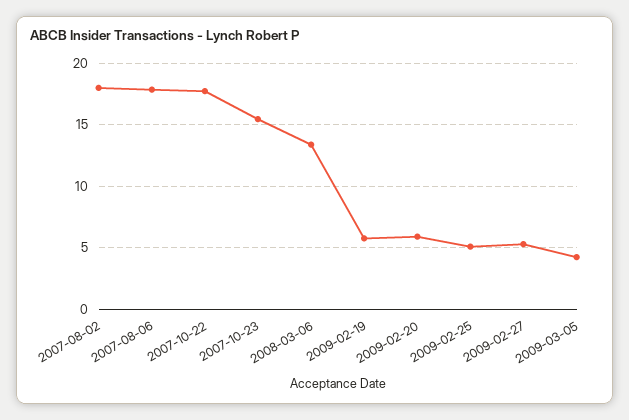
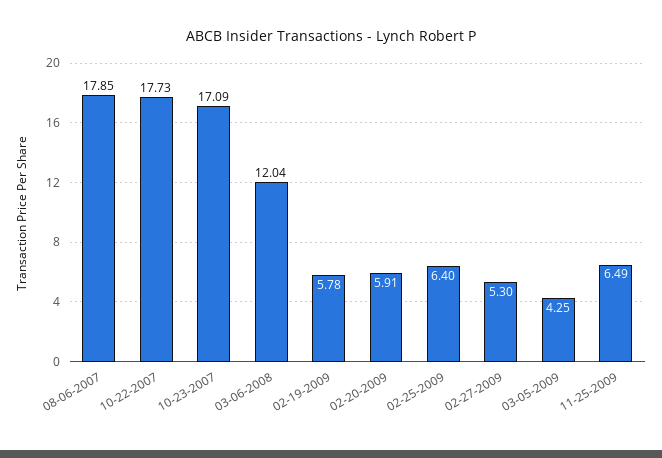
2007-08-02: 18 -> none
2007-10-23: 15.5 -> 17.09
2008-03-06: 13.5 -> 12.04
2009-02-25: 5 -> 6.4
11-25-2009: none -> 6.49

